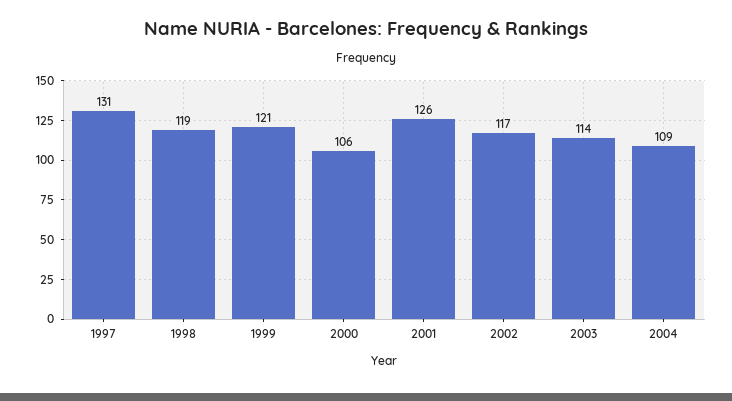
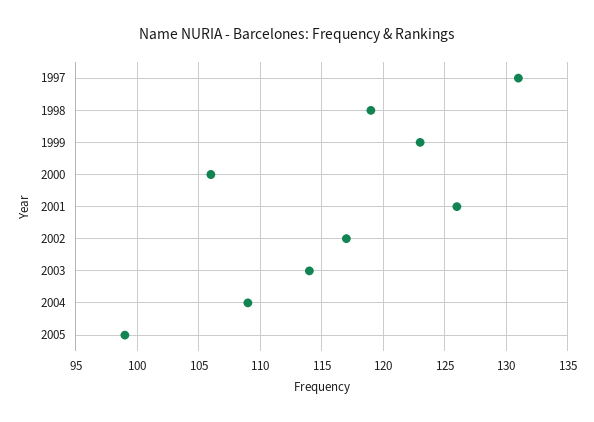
1999: 121 -> 123
2005: none -> 99

